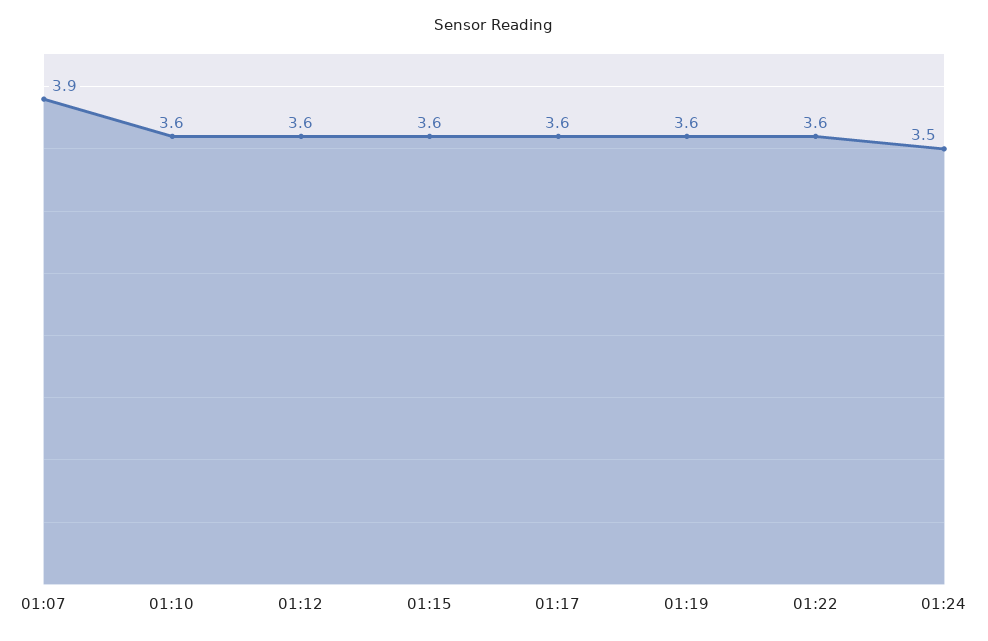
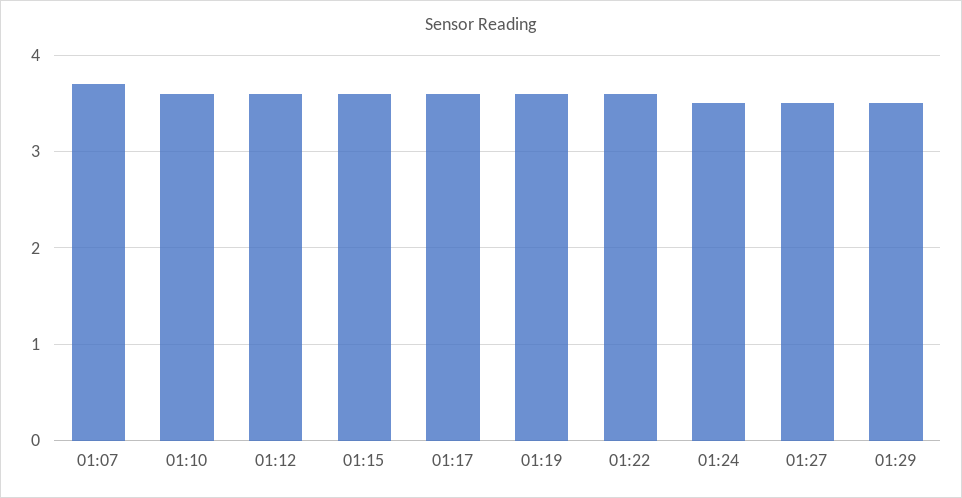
01:07: 3.9 -> 3.7
01:27: none -> 3.5
01:29: none -> 3.5

